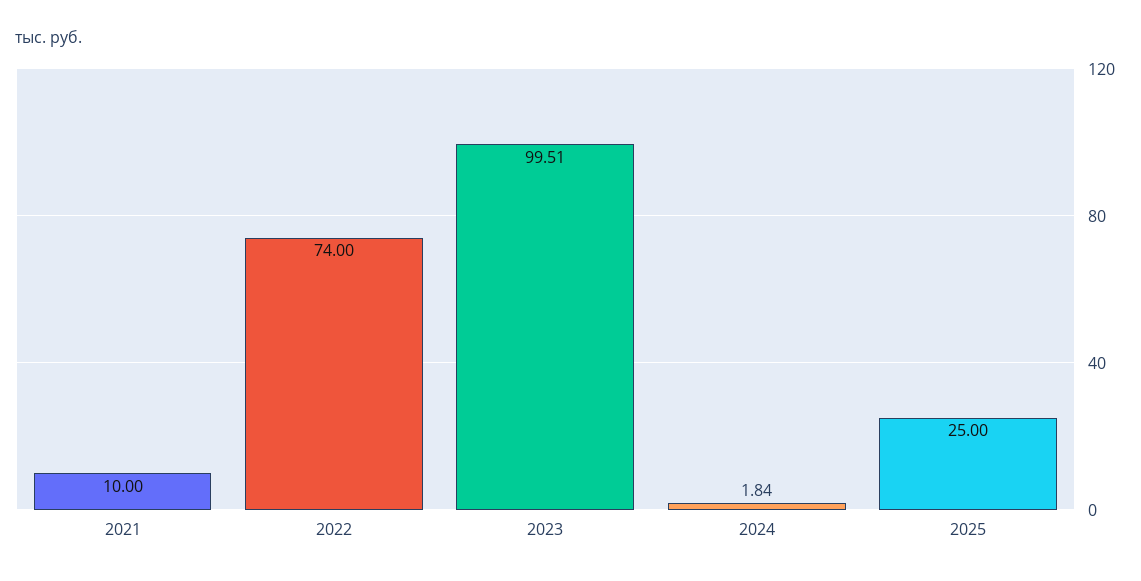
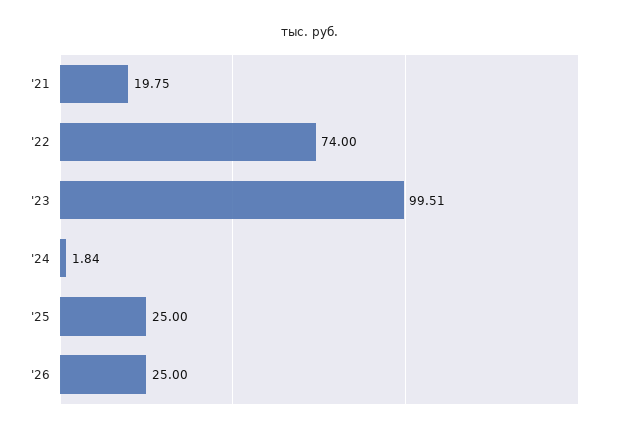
2021: 10 -> 19.75
'26: none -> 25

